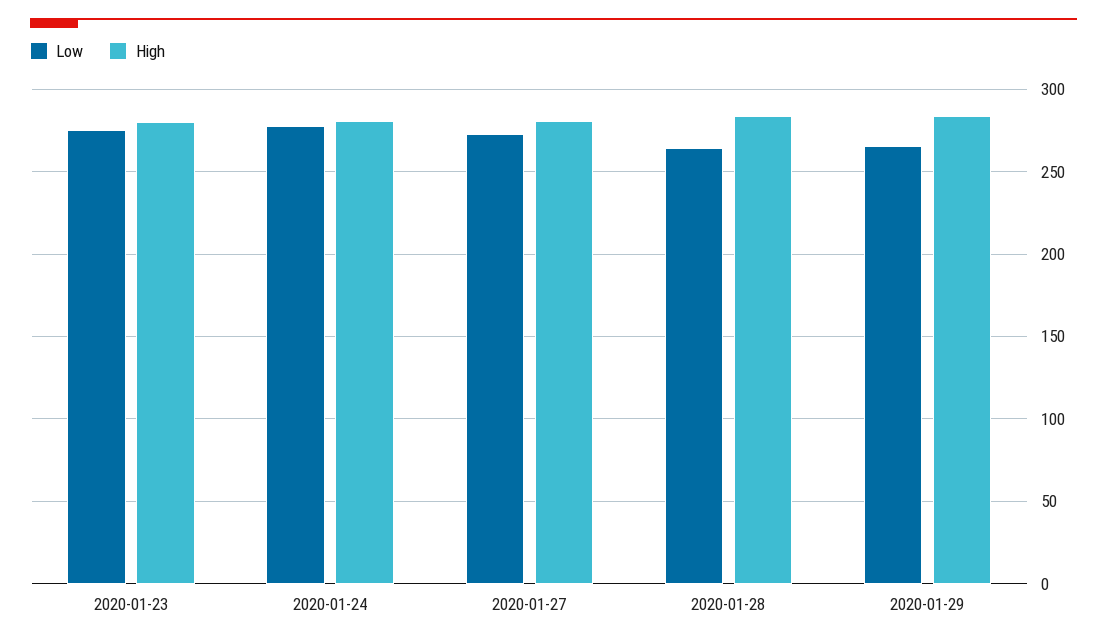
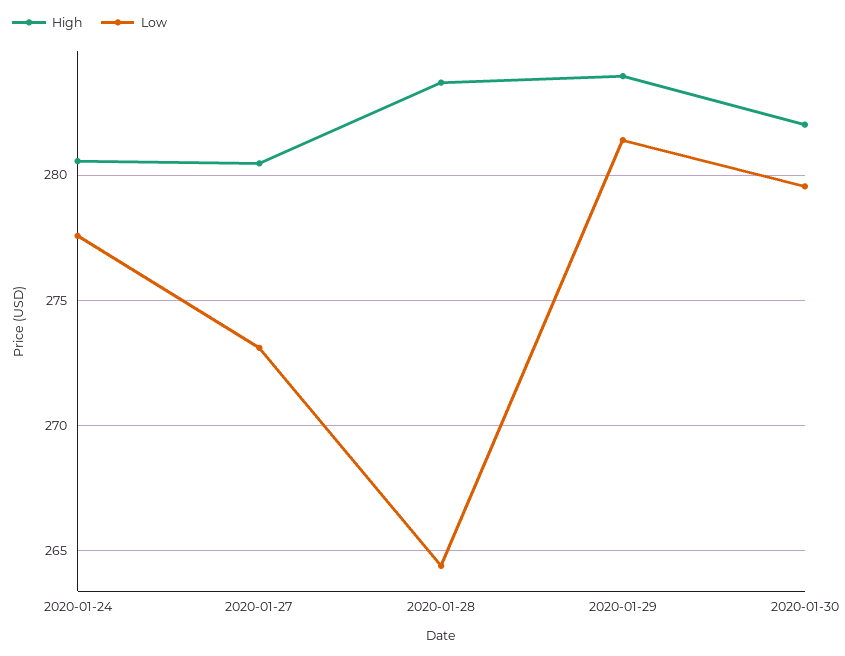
Low, 2020-01-23: 275 -> none
High, 2020-01-23: 280 -> none
Low, 2020-01-29: 265 -> 281.5
High, 2020-01-30: none -> 282
Low, 2020-01-30: none -> 279.5

